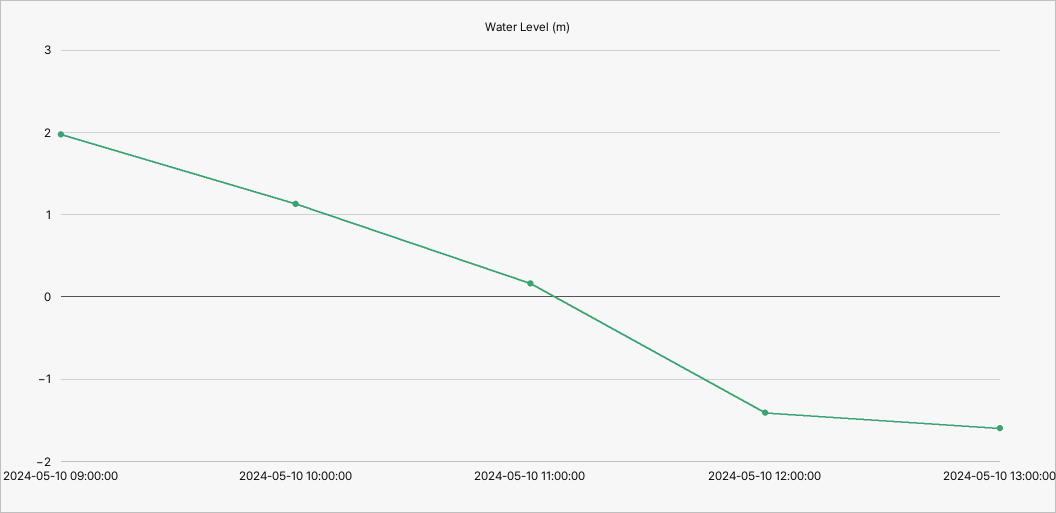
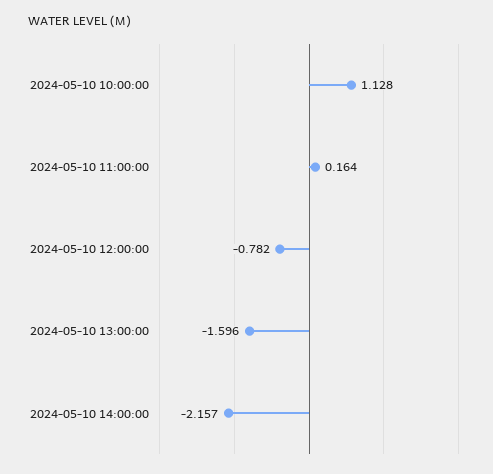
2024-05-10 09:00:00: 2 -> none
2024-05-10 12:00:00: -1.4 -> -0.782
2024-05-10 14:00:00: none -> -2.157

